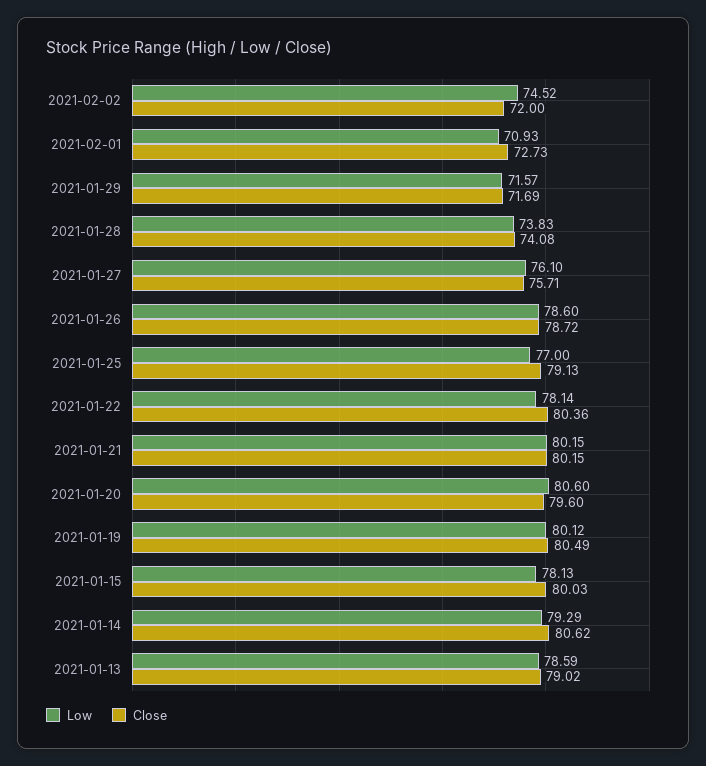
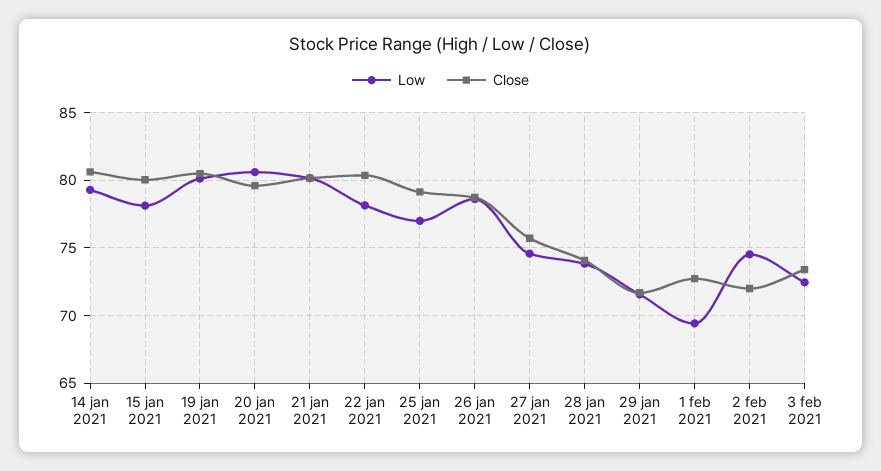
Low, 2021-02-01: 70.93 -> 69.5
Low, 2021-01-27: 76.1 -> 74.5
Low, 2021-01-13: 78.59 -> none
Close, 2021-01-13: 79.02 -> none
Low, 3 feb 2021: none -> 72.5
Close, 3 feb 2021: none -> 73.5

